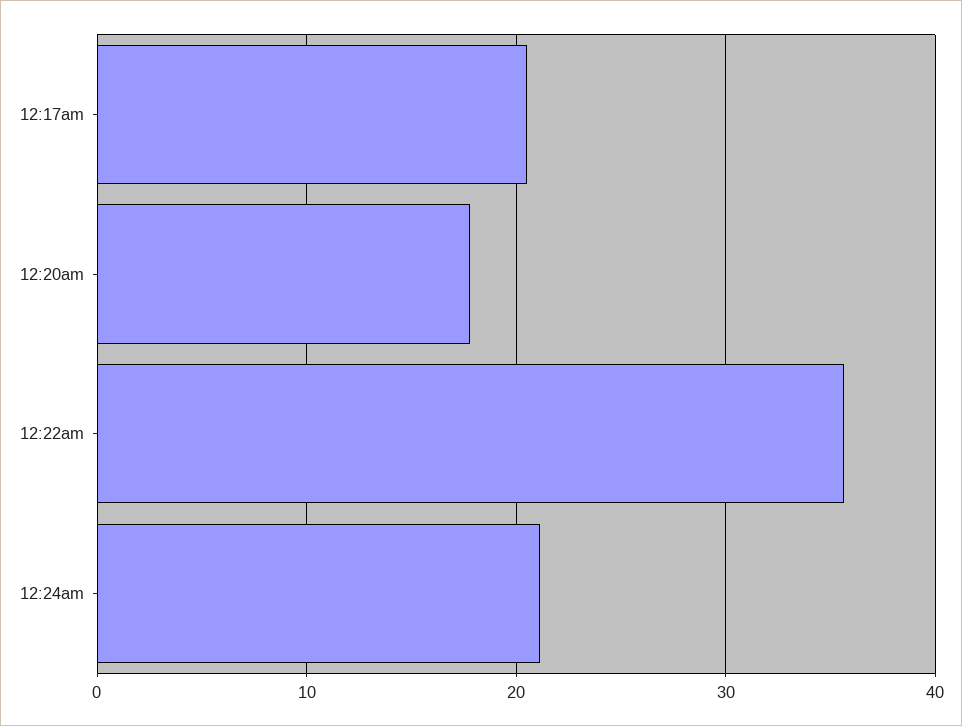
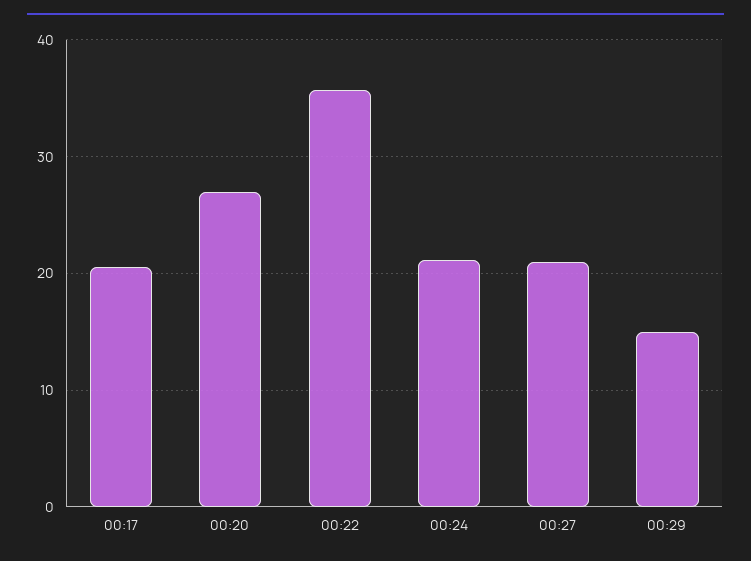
12:20am: 18 -> 27
00:27: none -> 21
00:29: none -> 15

